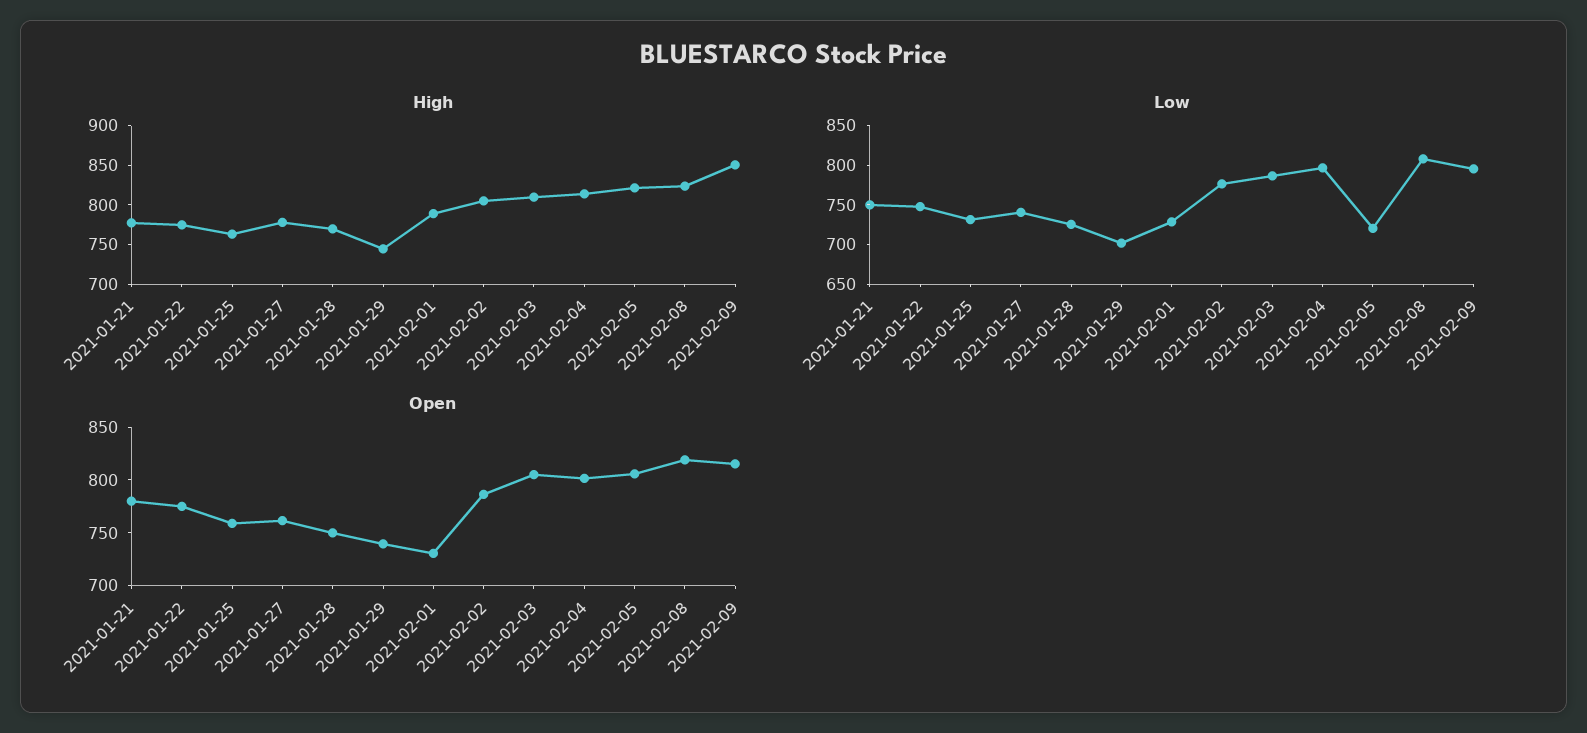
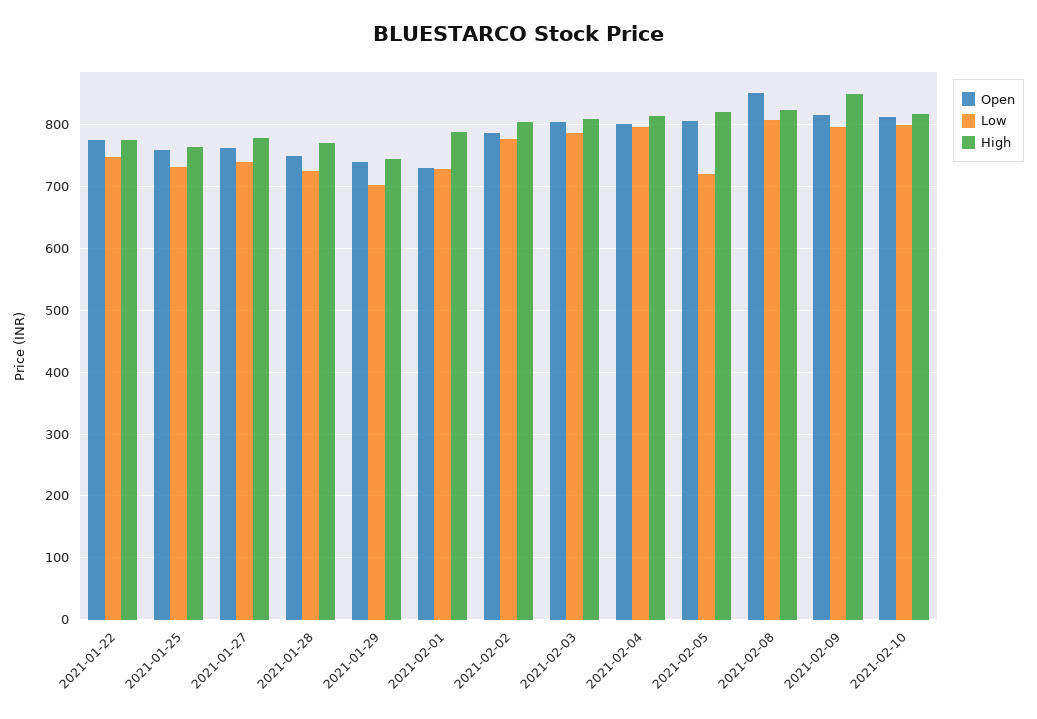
High, 2021-01-21: 775 -> none
Low, 2021-01-21: 750 -> none
Open, 2021-01-21: 780 -> none
Open, 2021-02-08: 820 -> 850
Open, 2021-02-10: none -> 810
Low, 2021-02-10: none -> 800
High, 2021-02-10: none -> 820

